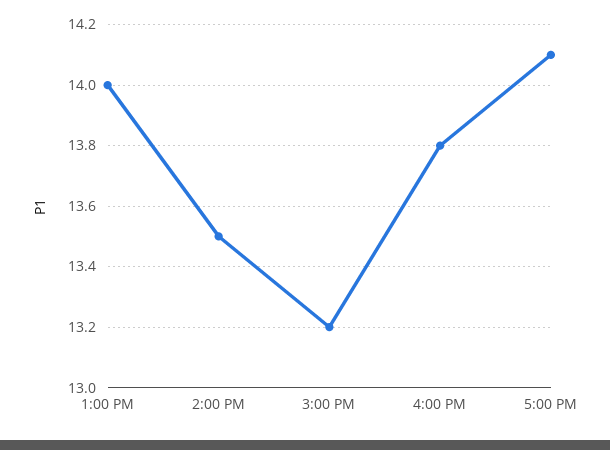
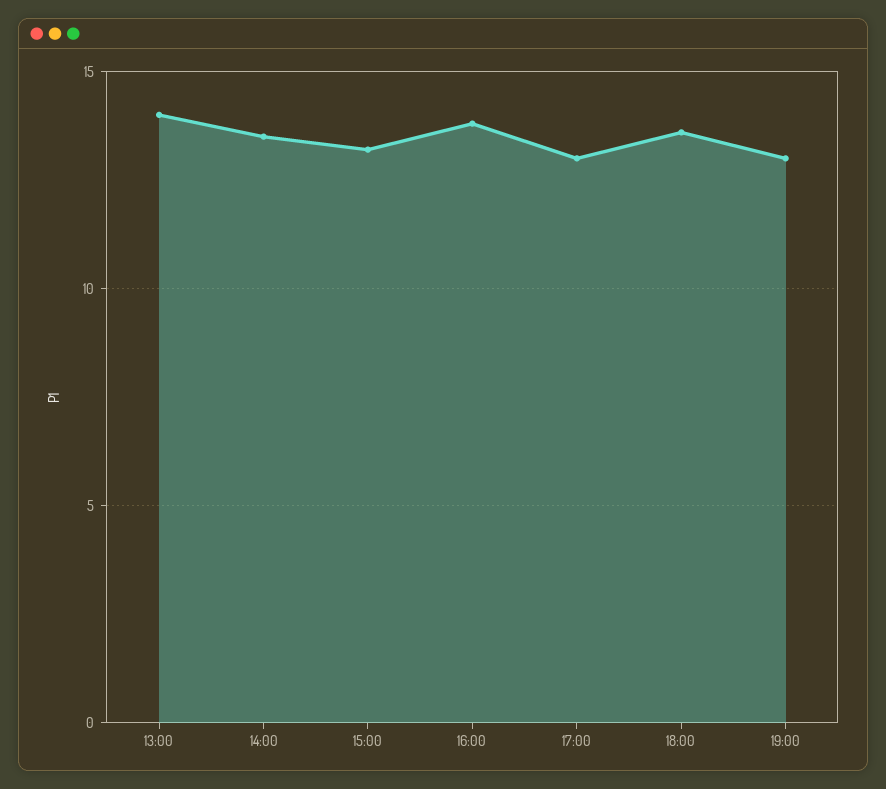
5:00 PM: 14.1 -> 13
18:00: none -> 13.5
19:00: none -> 13

